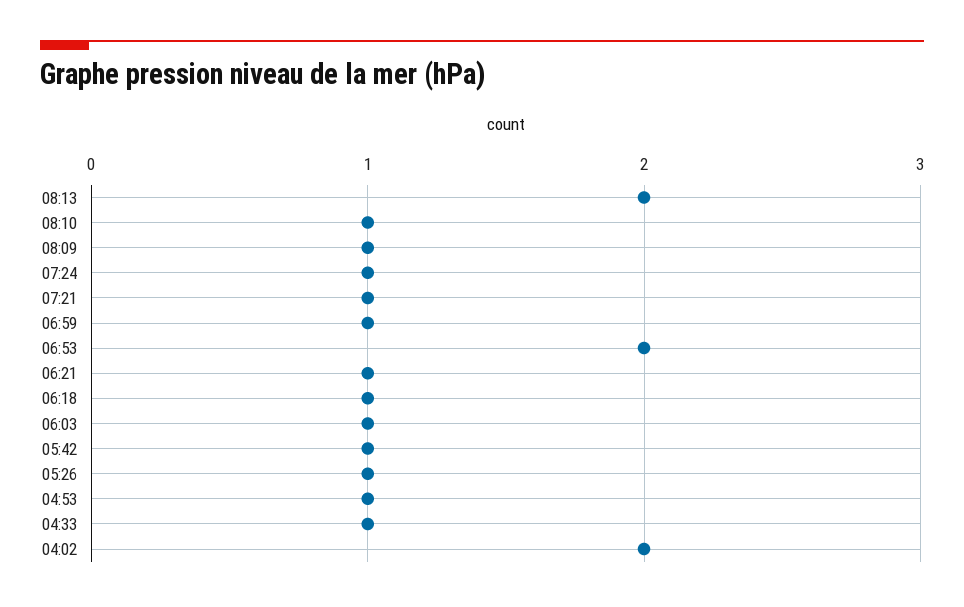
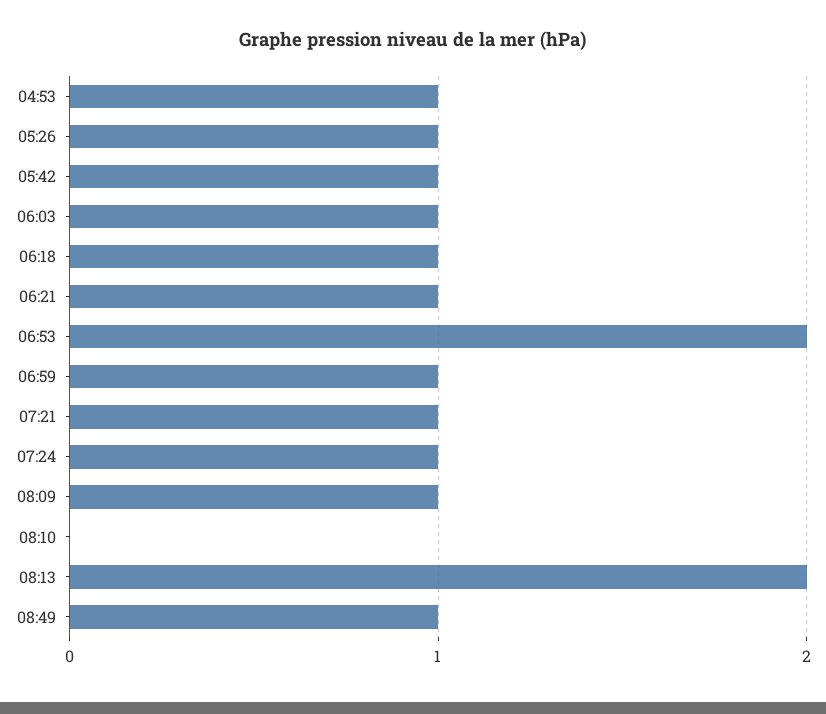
08:10: 1 -> 0
04:33: 1 -> none
04:02: 2 -> none
08:49: none -> 1

